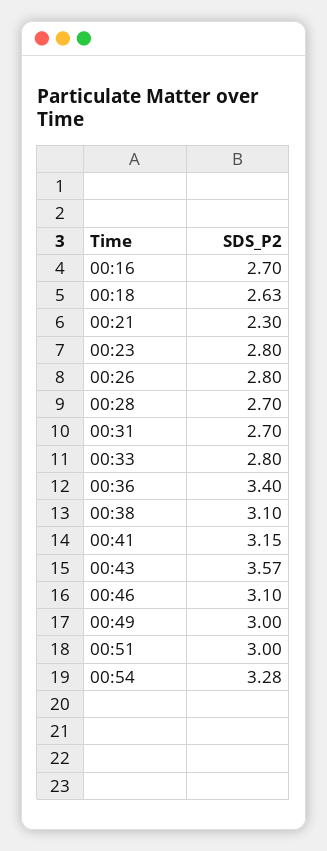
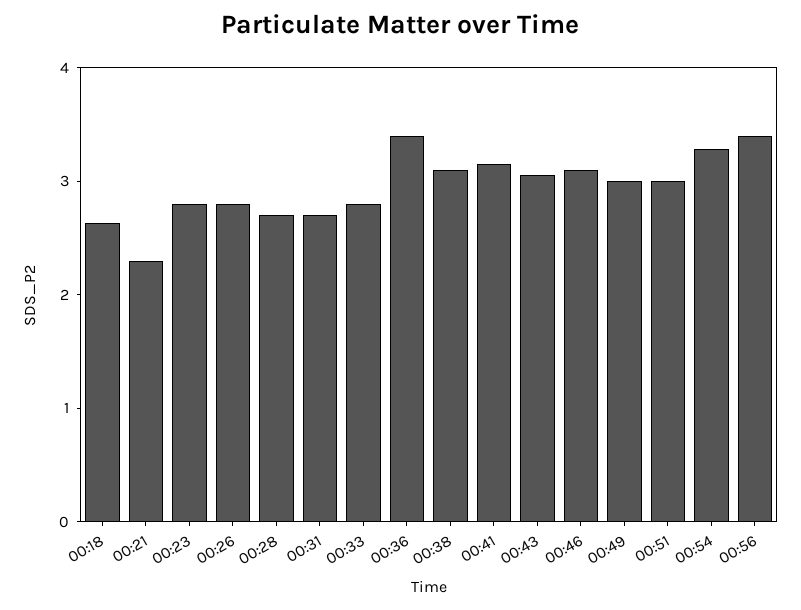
00:16: 2.7 -> none
00:43: 3.57 -> 3
00:56: none -> 3.4

